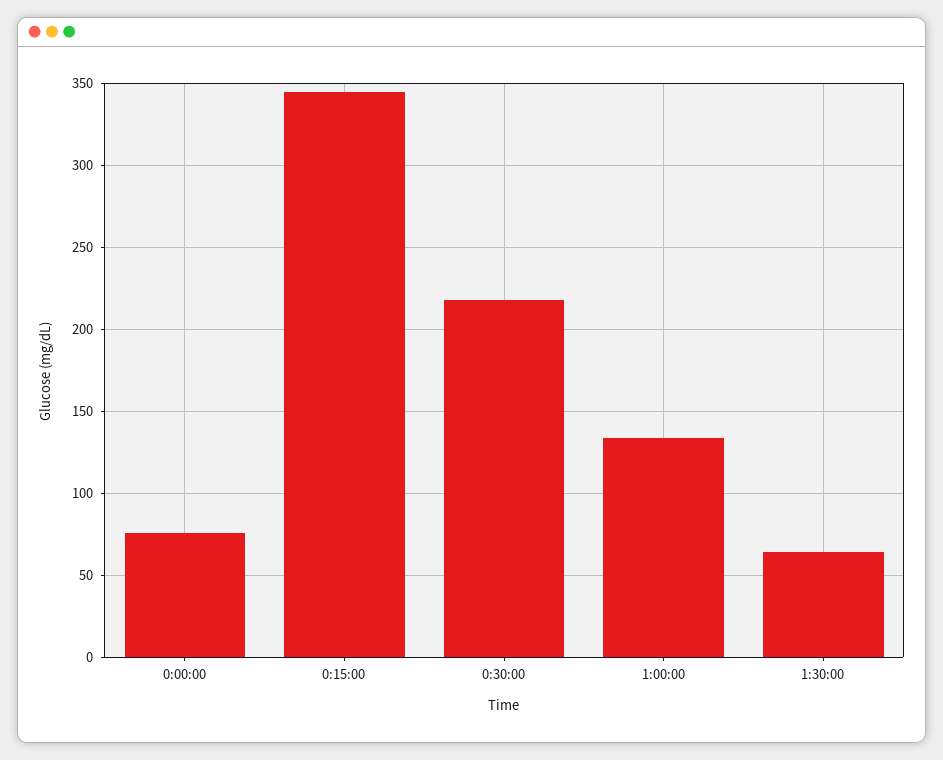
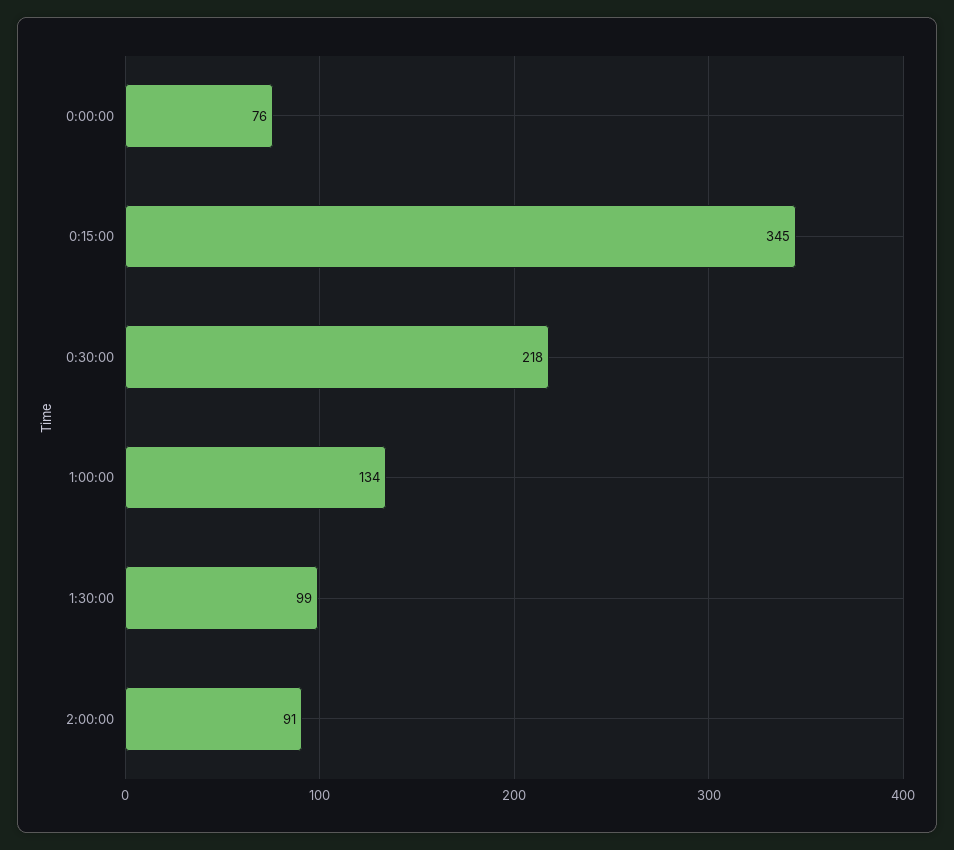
1:30:00: 65 -> 99
2:00:00: none -> 91

